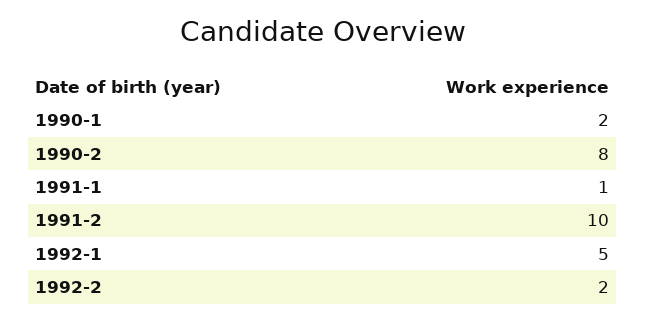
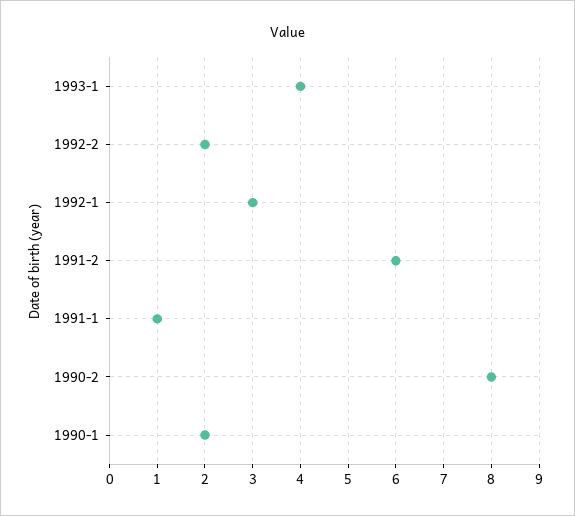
1991-2: 10 -> 6
1992-1: 5 -> 3
1993-1: none -> 4

